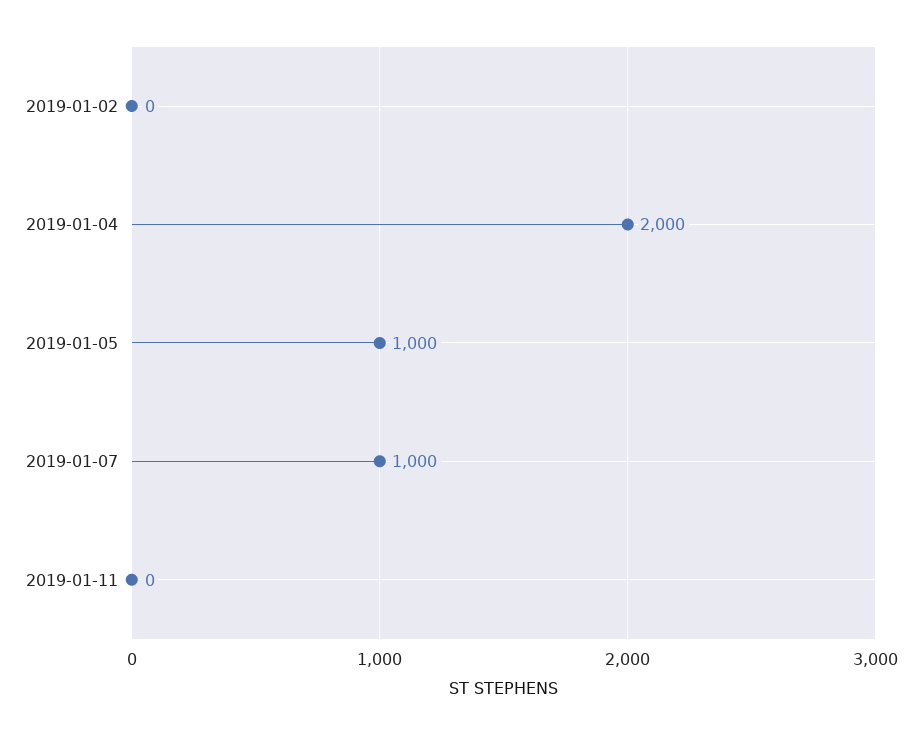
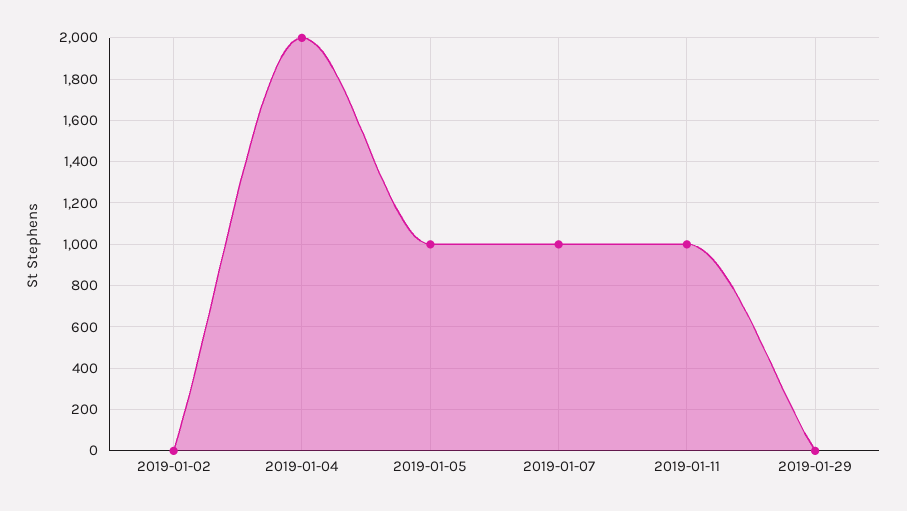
2019-01-11: 0 -> 1000
2019-01-29: none -> 0

